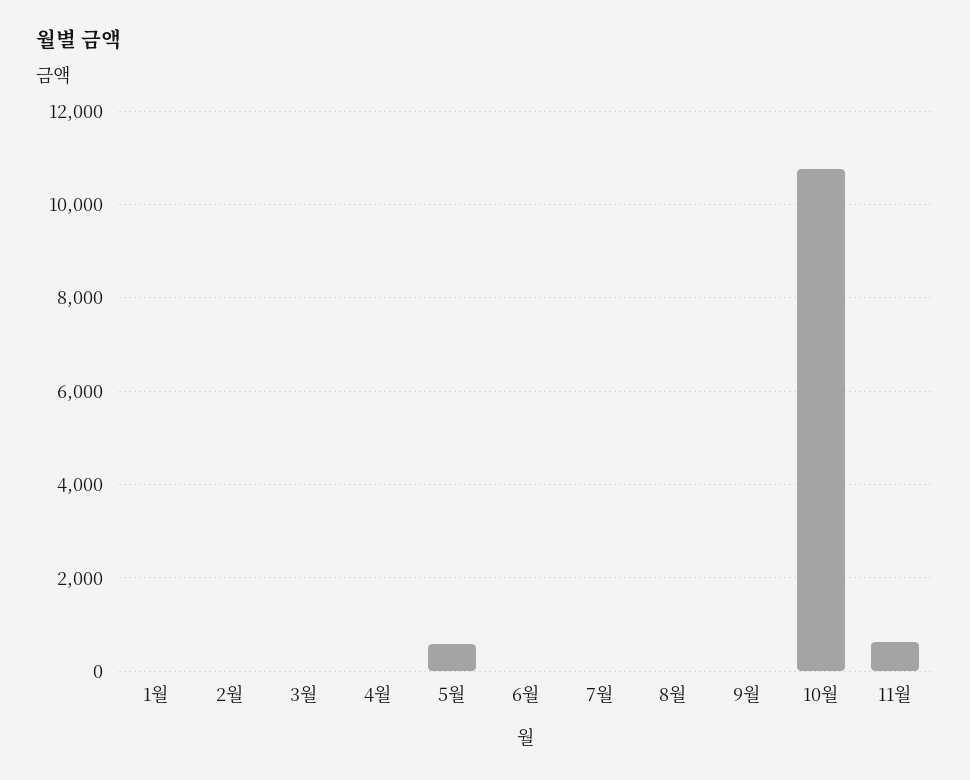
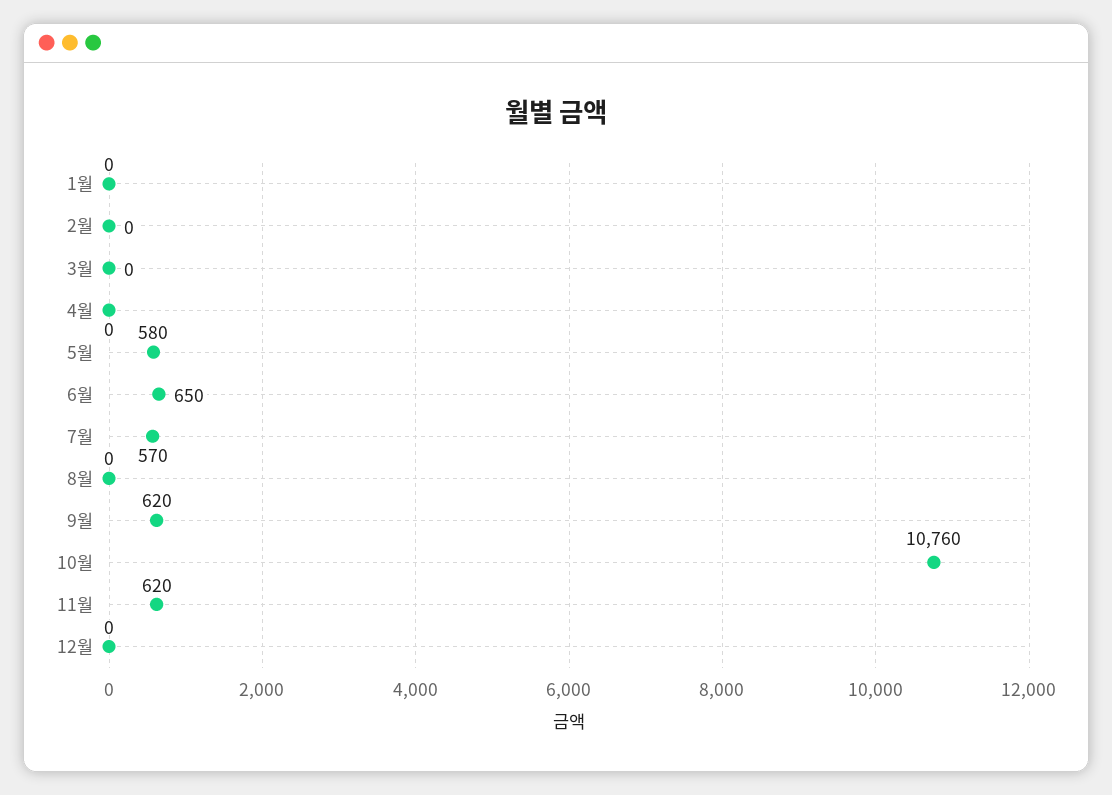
6월: 0 -> 650
7월: 0 -> 570
9월: 0 -> 620
12월: none -> 0

